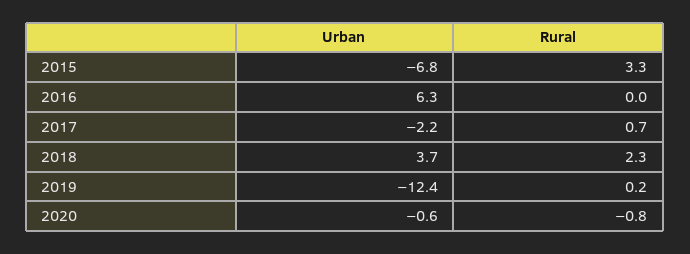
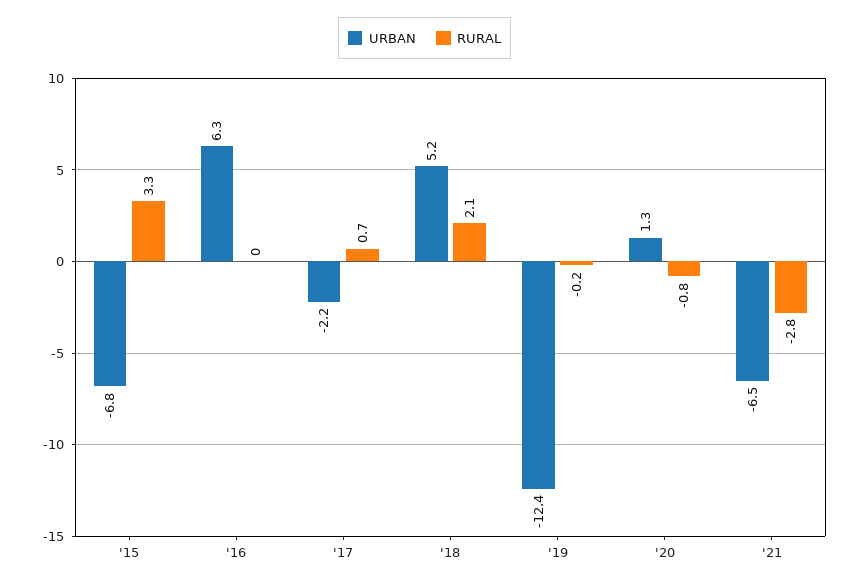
Urban, 2018: 3.7 -> 5.2
Rural, 2018: 2.3 -> 2.1
Rural, 2019: 0.2 -> -0.2
Urban, 2020: -0.6 -> 1.3
Urban, '21: none -> -6.5
Rural, '21: none -> -2.8

